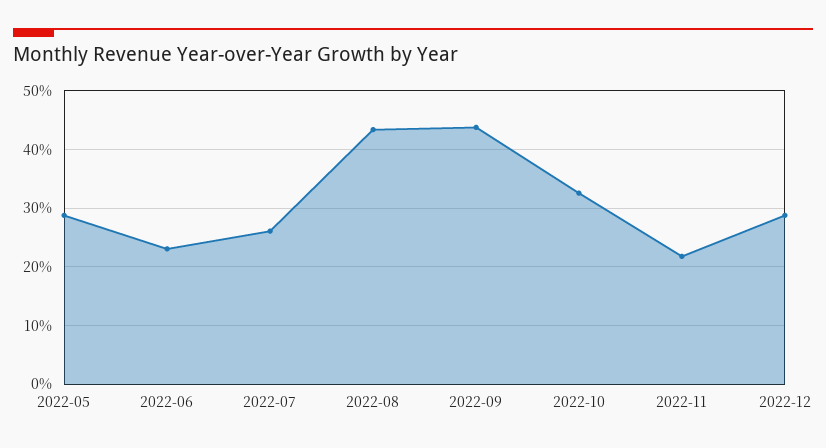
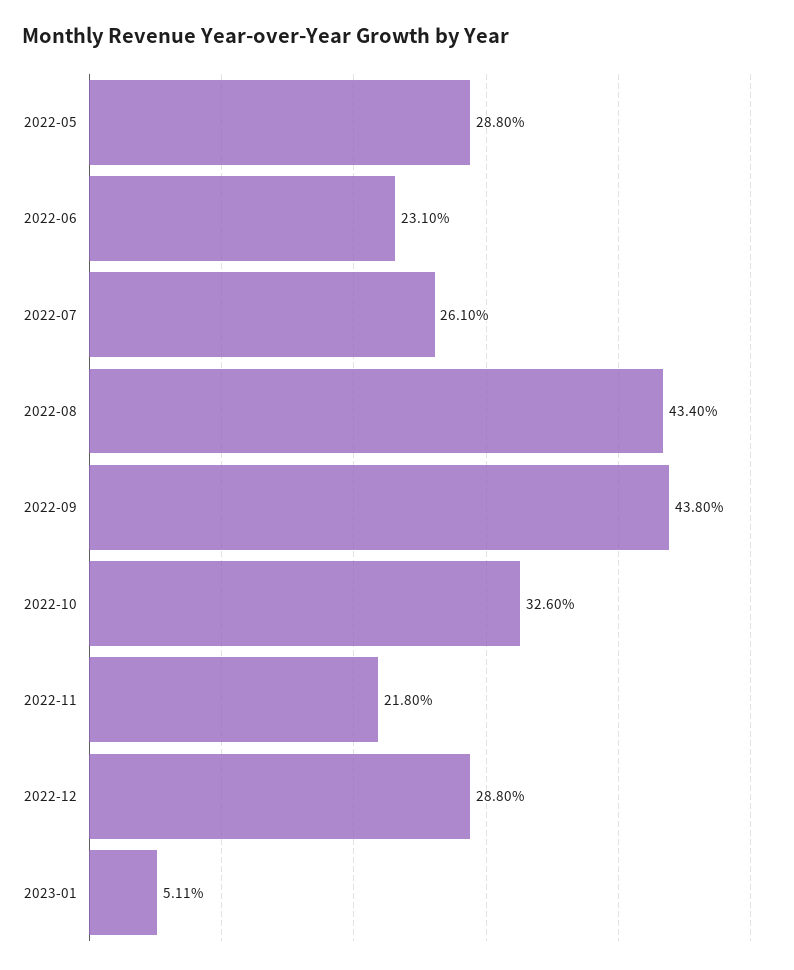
2023-01: none -> 5.11

